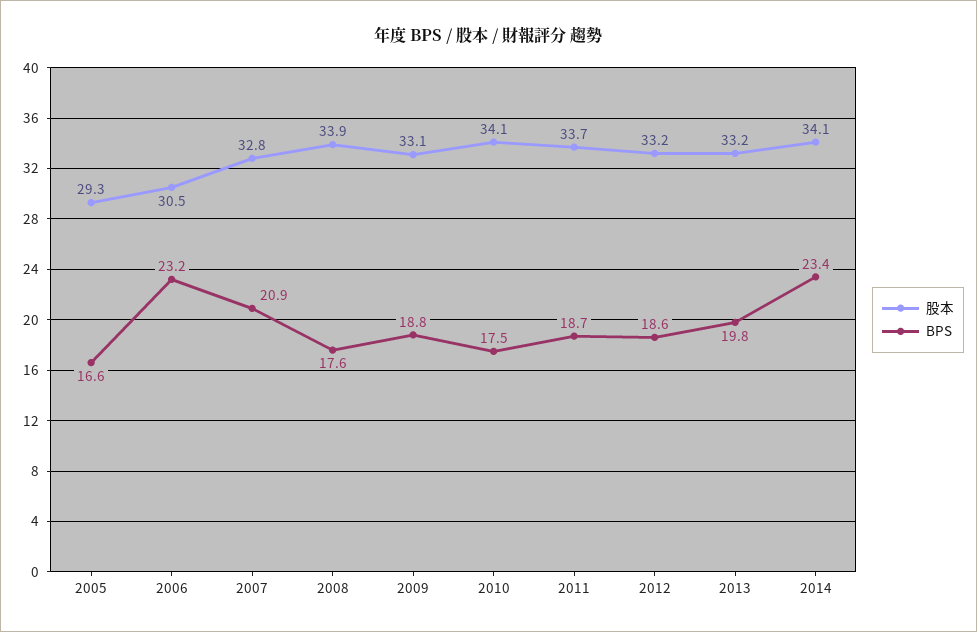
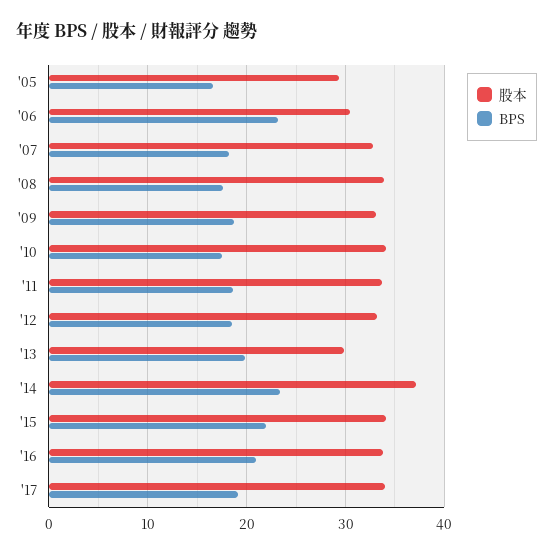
BPS, 2007: 20.9 -> 18
股本, 2013: 33.2 -> 30
股本, 2014: 34.1 -> 37
股本, '15: none -> 34
BPS, '15: none -> 22
股本, '16: none -> 34
BPS, '16: none -> 21
股本, '17: none -> 34
BPS, '17: none -> 19

